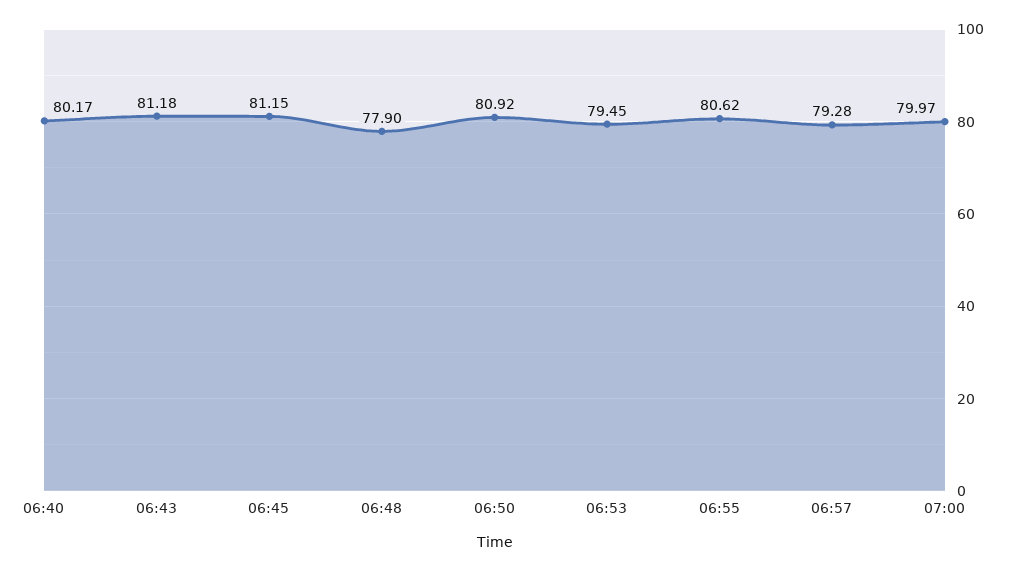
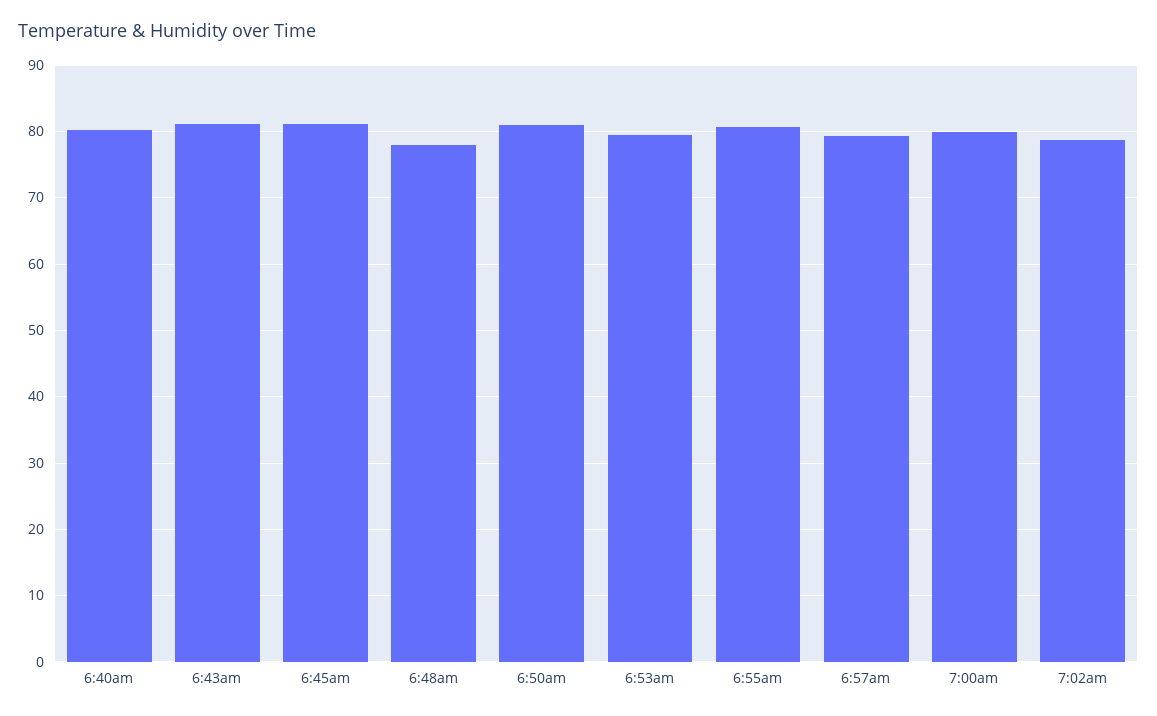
7:02am: none -> 79

